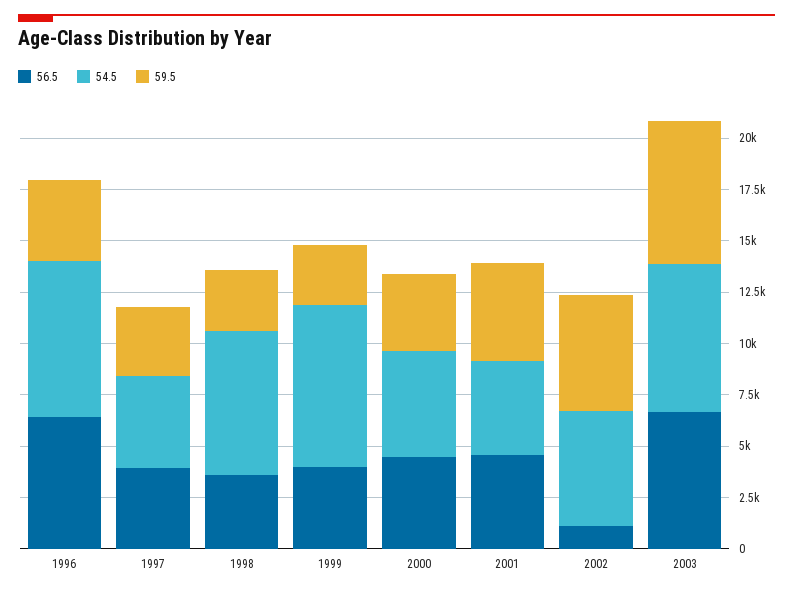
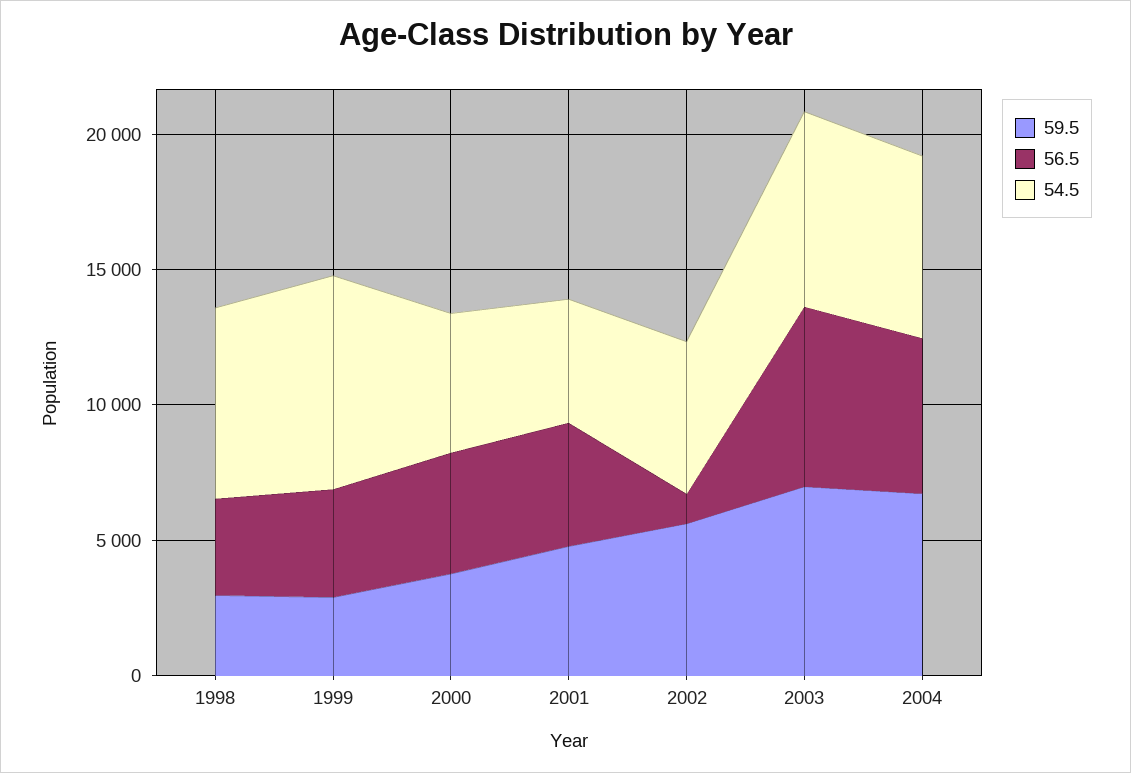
56.5, 1996: 6500 -> none
54.5, 1996: 7500 -> none
59.5, 1996: 4000 -> none
56.5, 1997: 4000 -> none
54.5, 1997: 4500 -> none
59.5, 1997: 3500 -> none
59.5, 2004: none -> 7000
56.5, 2004: none -> 6000
54.5, 2004: none -> 7000

